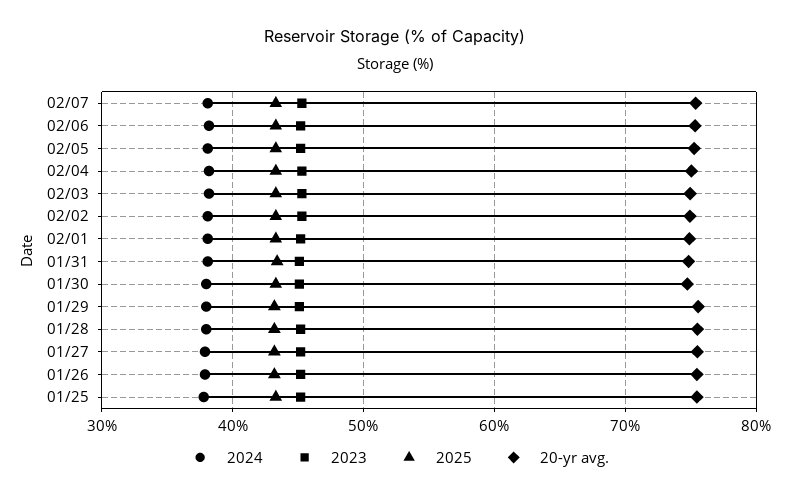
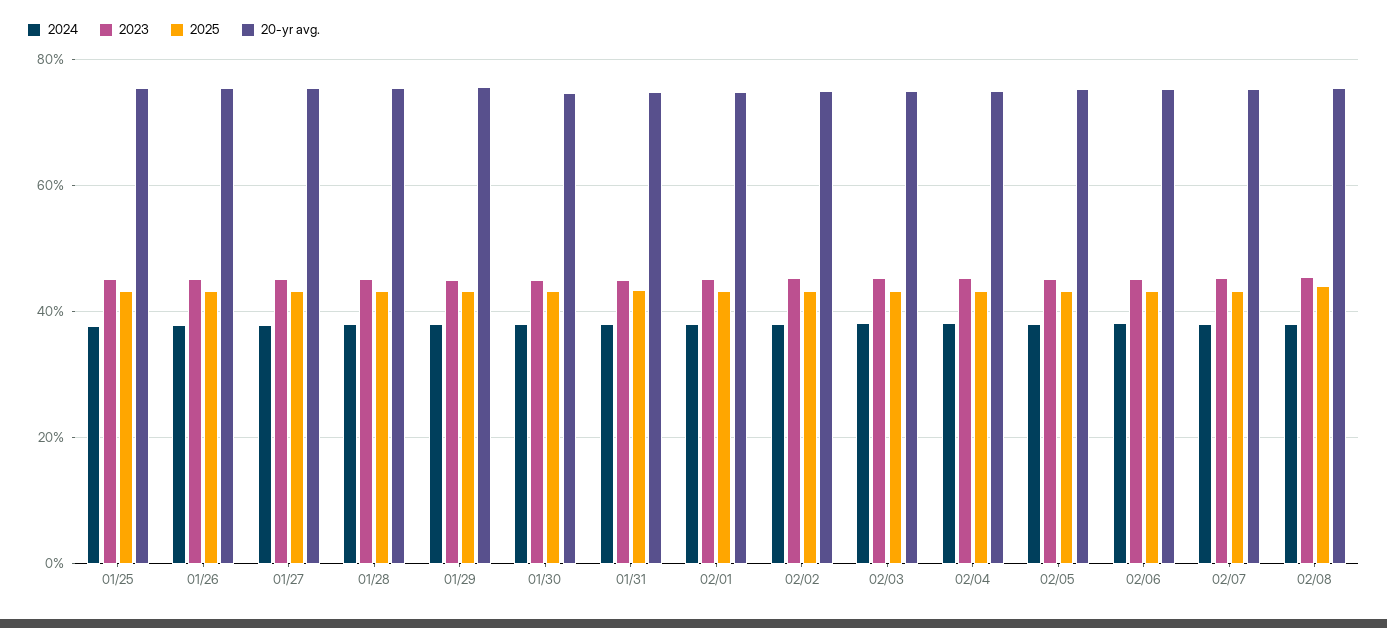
2024, 02/08: none -> 38
2023, 02/08: none -> 46
2025, 02/08: none -> 44
20-yr avg., 02/08: none -> 76

